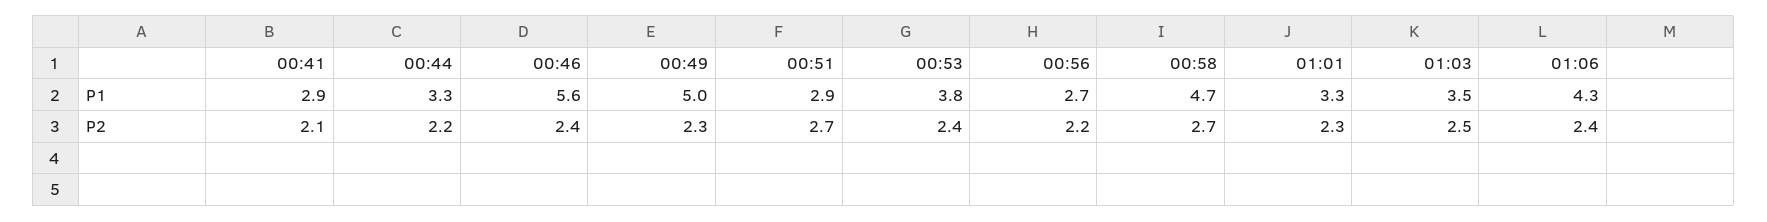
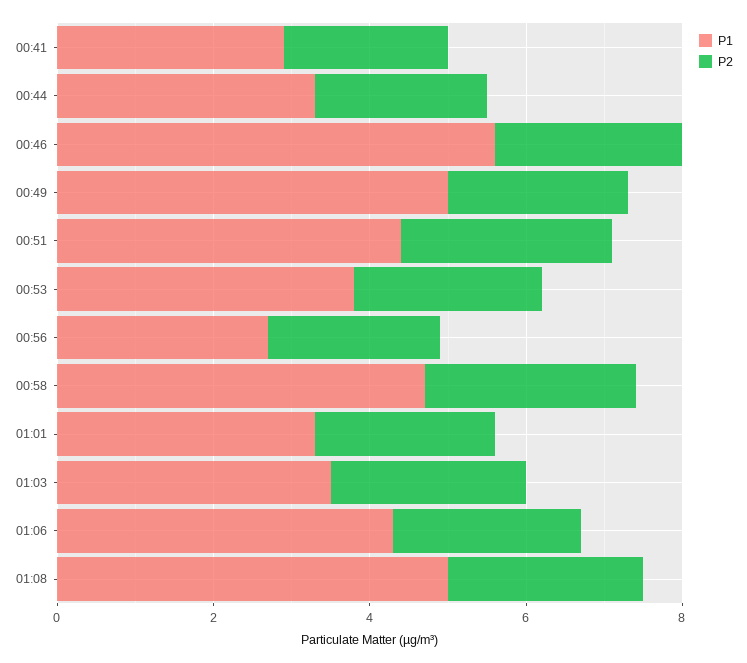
P1, 00:51: 2.9 -> 4.5
P1, 01:08: none -> 5
P2, 01:08: none -> 2.5

